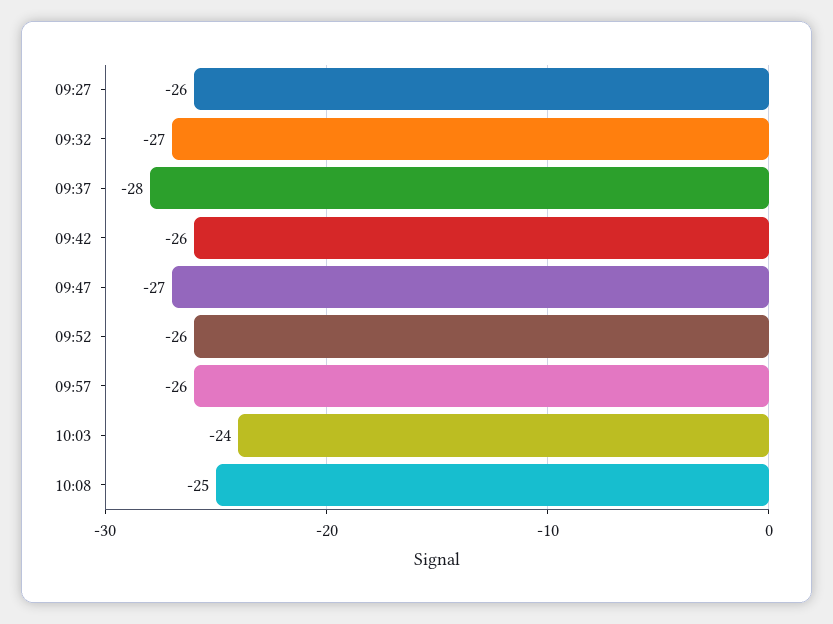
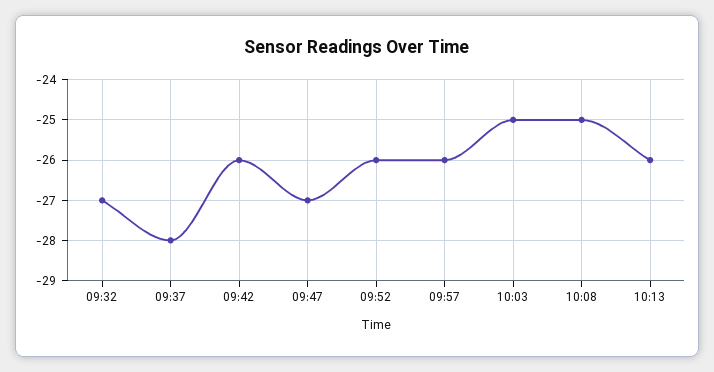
09:27: -26 -> none
10:03: -24 -> -25
10:13: none -> -26

